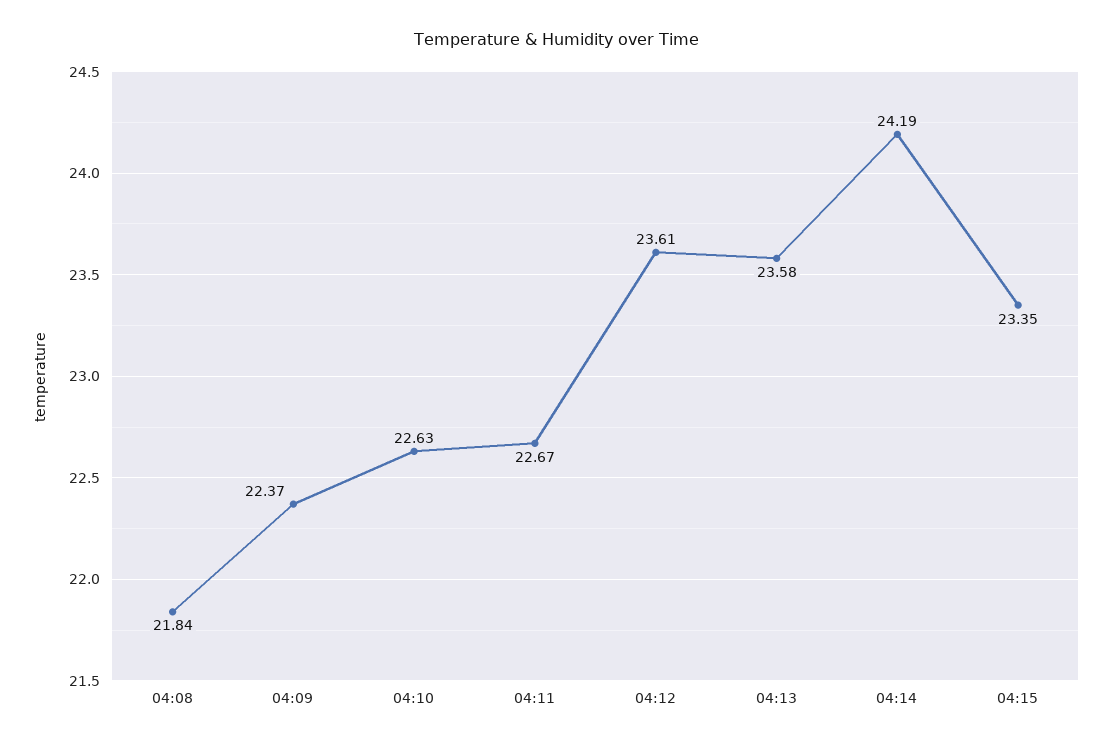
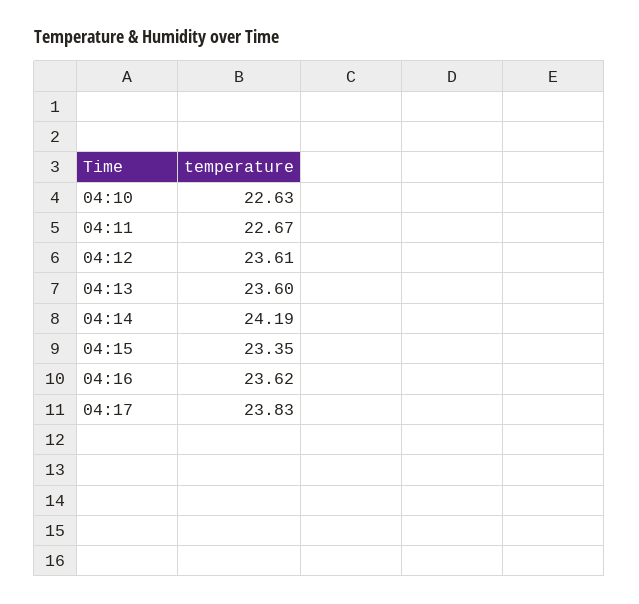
04:08: 21.84 -> none
04:09: 22.37 -> none
04:13: 23.58 -> 23.6
04:16: none -> 23.62
04:17: none -> 23.83

